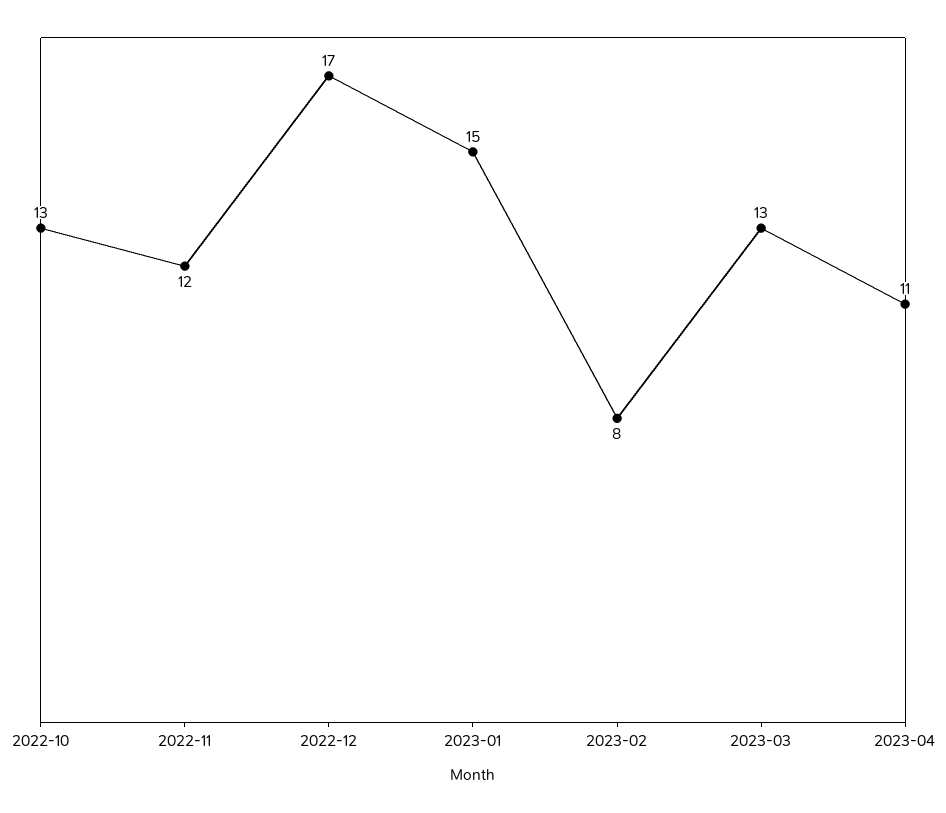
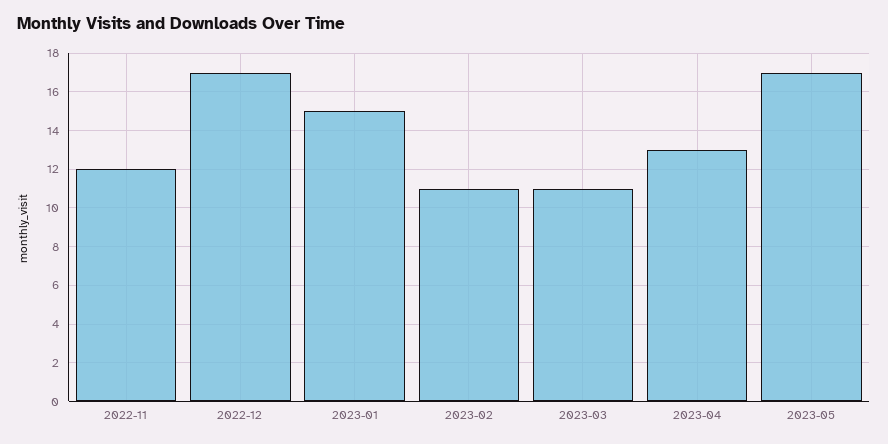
2022-10: 13 -> none
2023-02: 8 -> 11
2023-03: 13 -> 11
2023-04: 11 -> 13
2023-05: none -> 17

